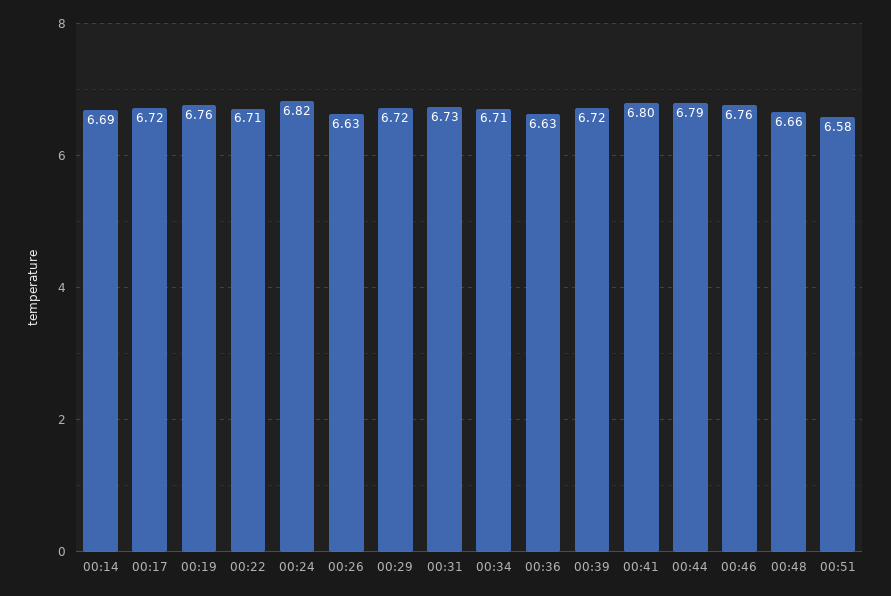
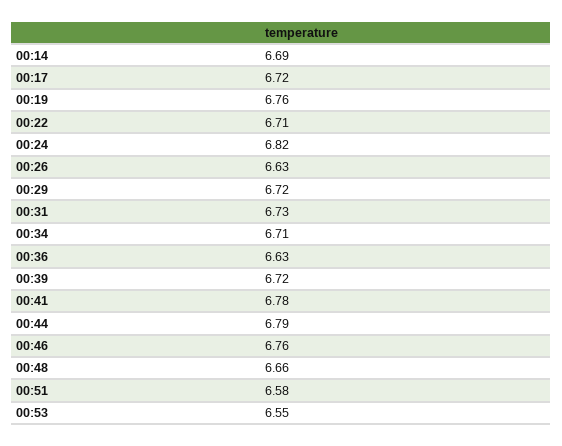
00:41: 6.8 -> 6.78
00:53: none -> 6.55

